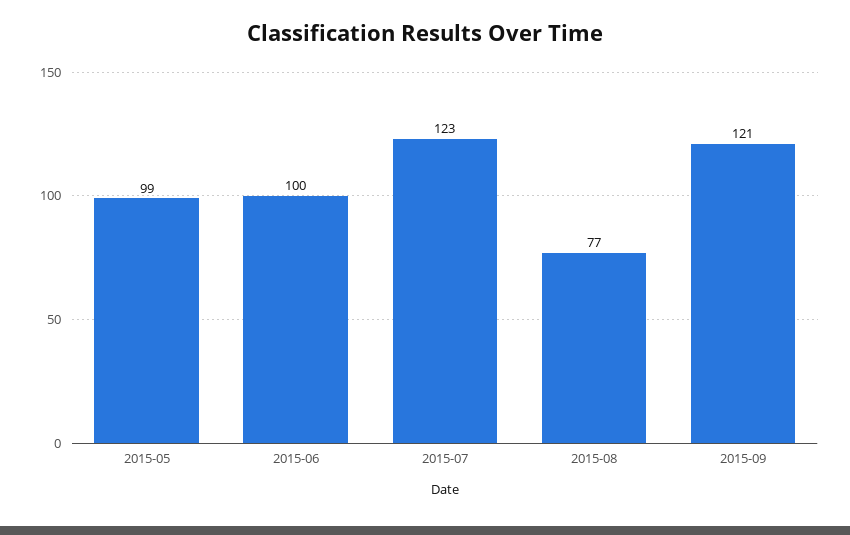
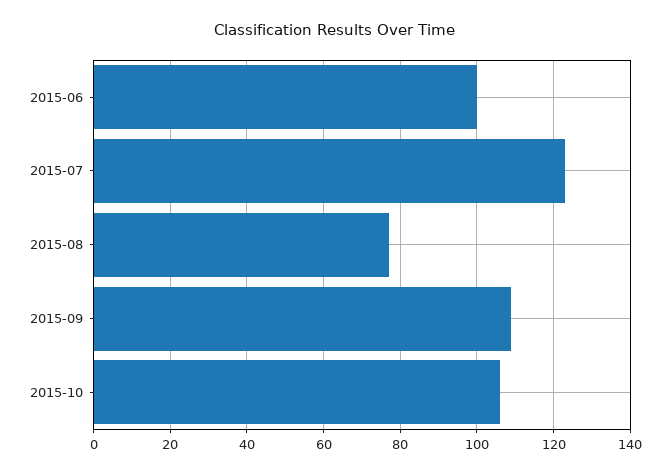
2015-05: 99 -> none
2015-09: 121 -> 110
2015-10: none -> 105

